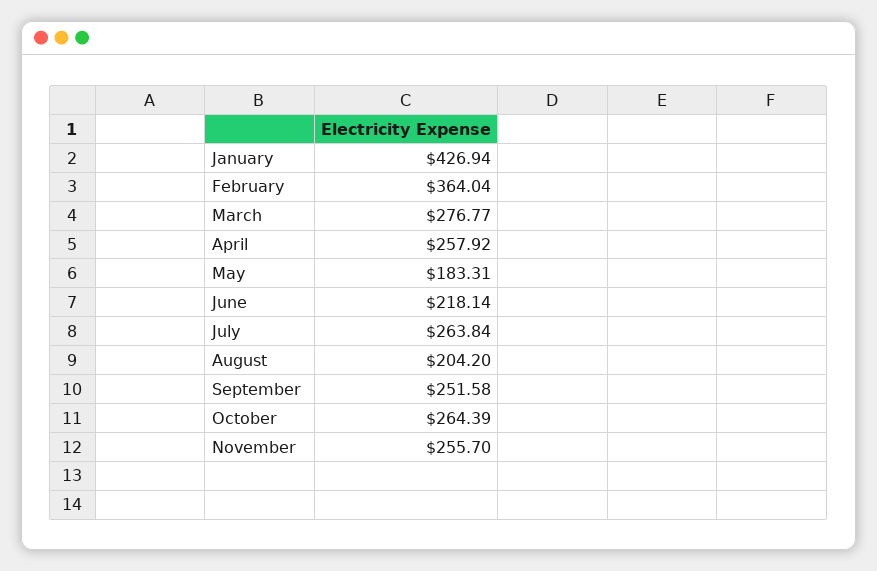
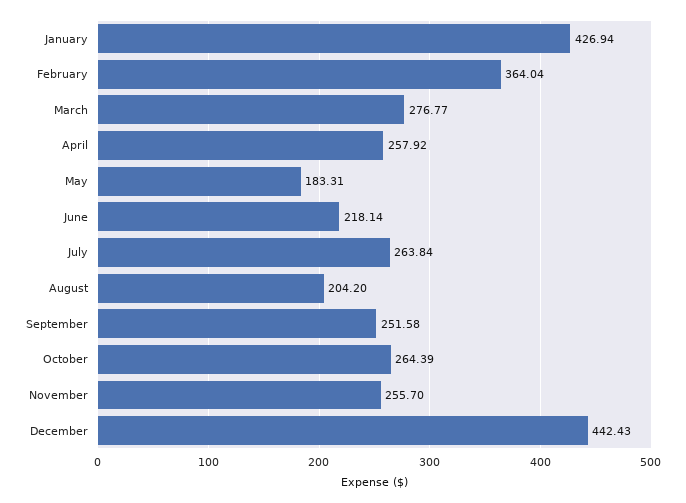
December: none -> 442.43

